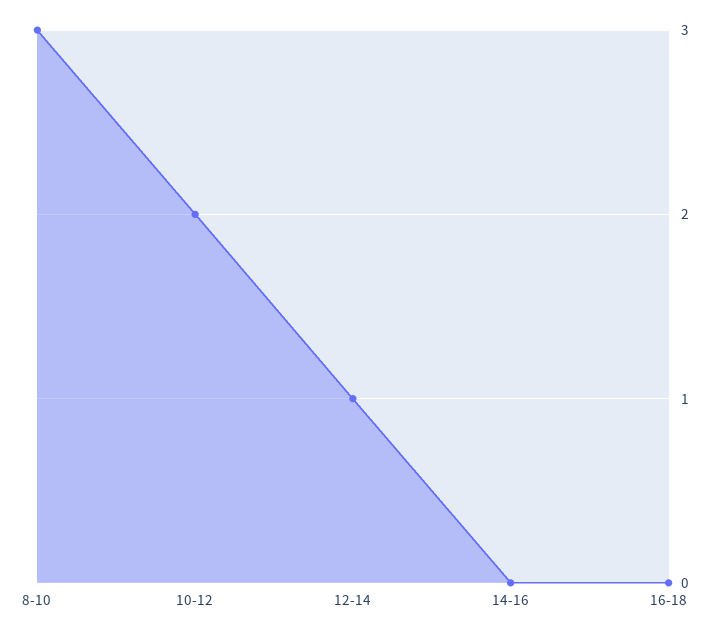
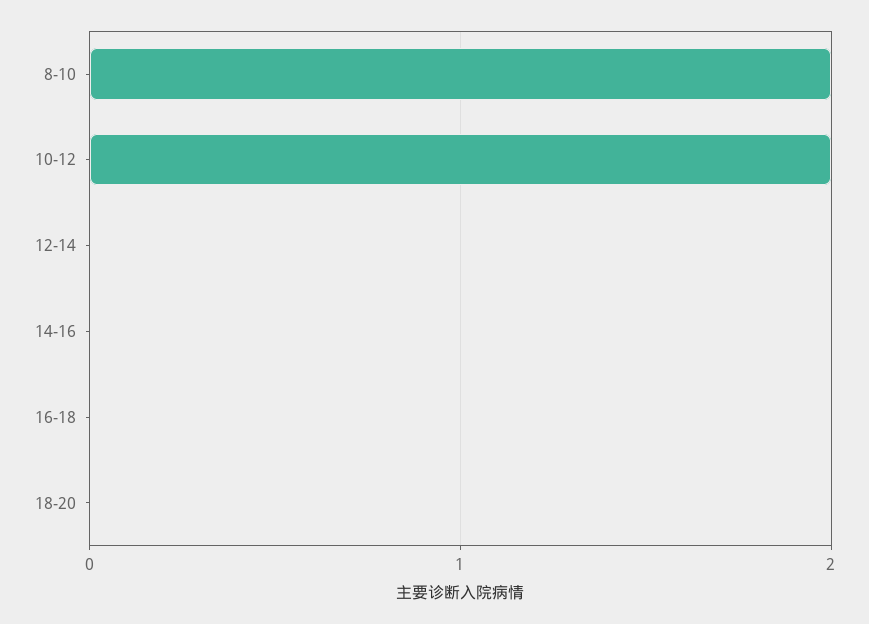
8-10: 3 -> 2
12-14: 1 -> 0
18-20: none -> 0

